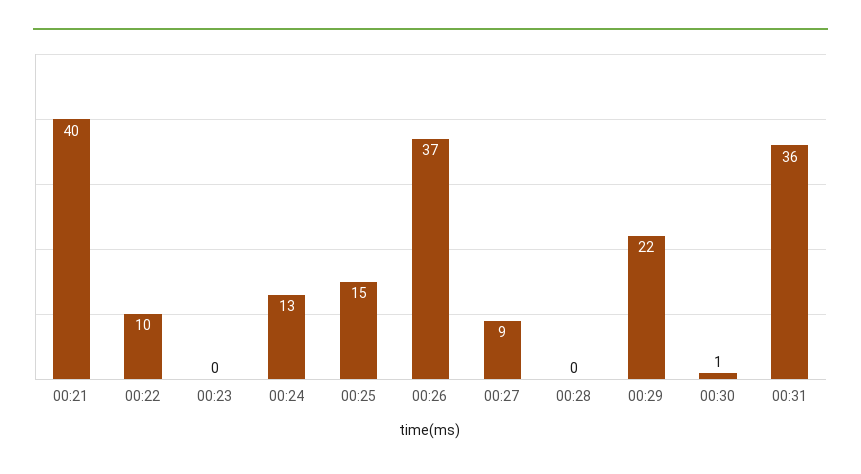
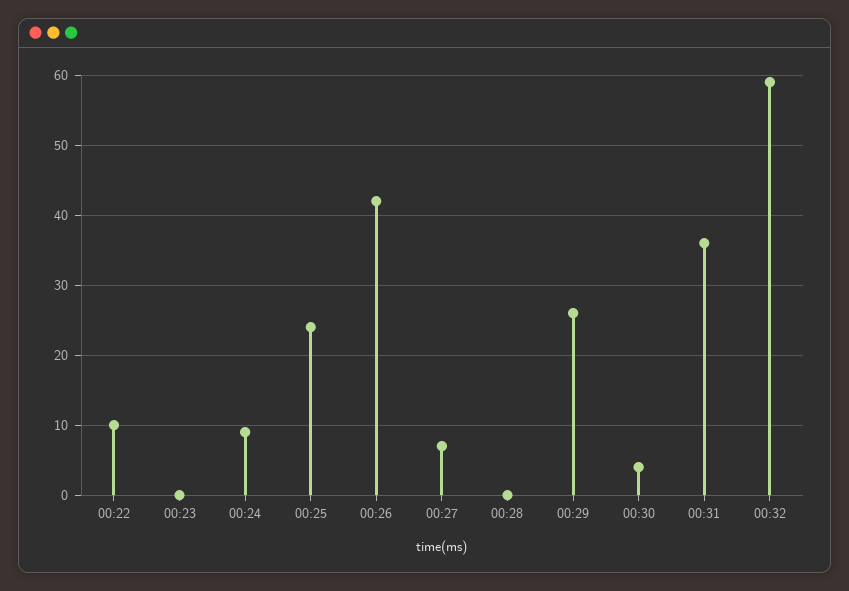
00:21: 40 -> none
00:24: 13 -> 9
00:25: 15 -> 24
00:26: 37 -> 42
00:27: 9 -> 7
00:29: 22 -> 26
00:30: 1 -> 4
00:32: none -> 59

